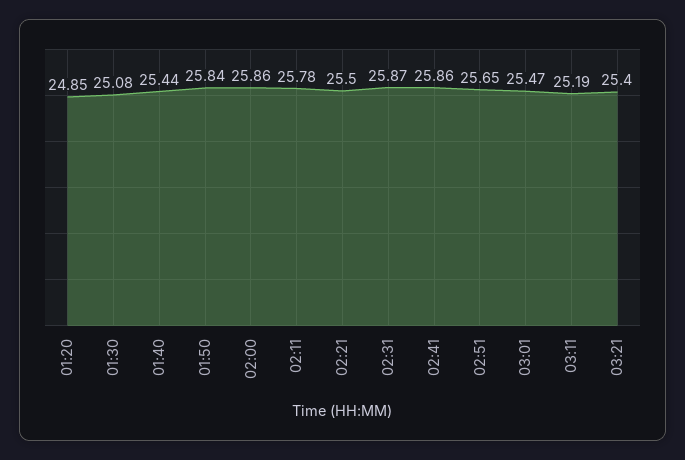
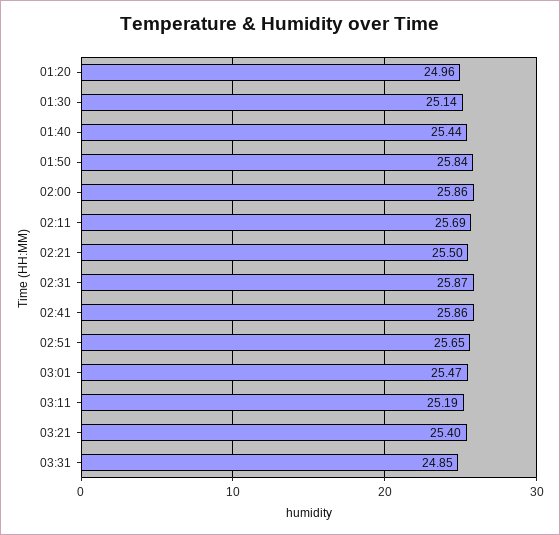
01:20: 24.85 -> 24.96
01:30: 25.08 -> 25.14
02:11: 25.78 -> 25.69
03:31: none -> 24.85

